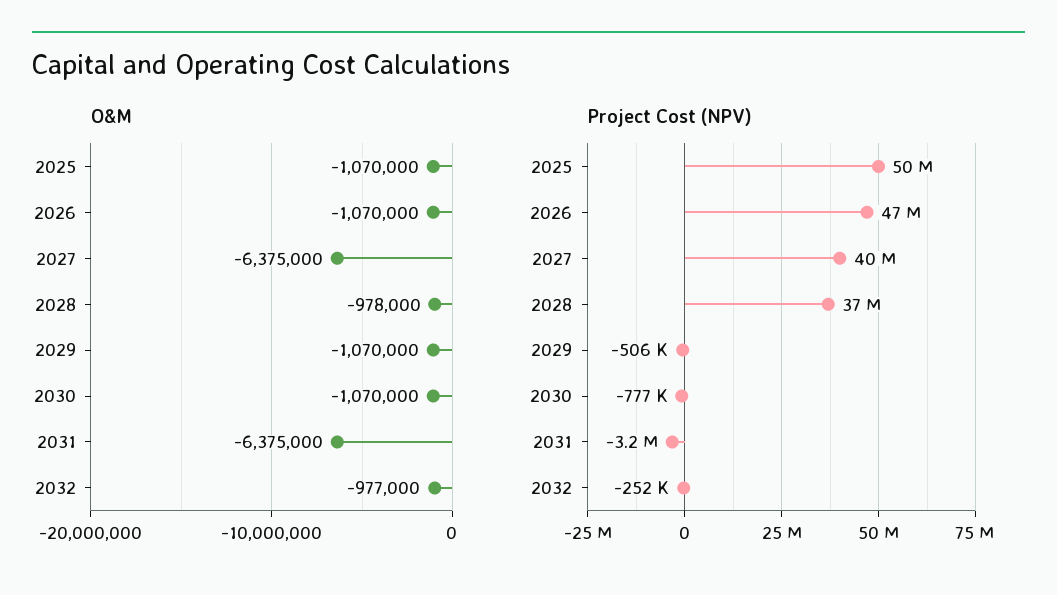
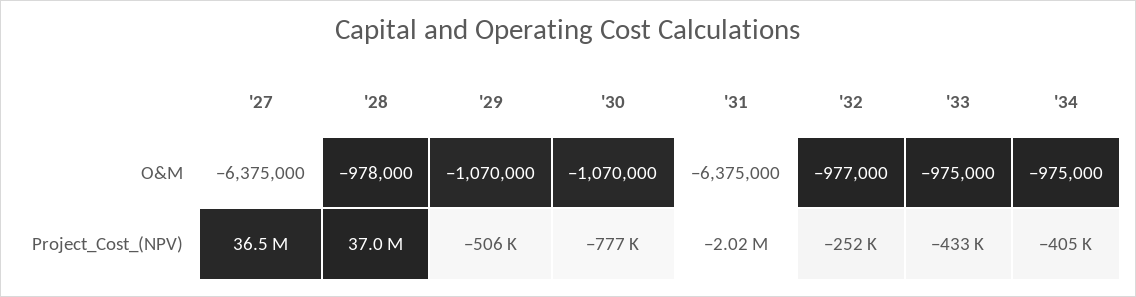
O&M, 2025: -1070000 -> none
O&M, 2026: -1070000 -> none
Project Cost (NPV), 2025: 50000000 -> none
Project Cost (NPV), 2026: 47000000 -> none
Project Cost (NPV), 2027: 40000000 -> 36500000
Project Cost (NPV), 2031: -3200000 -> -2020000
O&M, '33: none -> -975000
O&M, '34: none -> -975000
Project Cost (NPV), '33: none -> -433000
Project Cost (NPV), '34: none -> -405000

